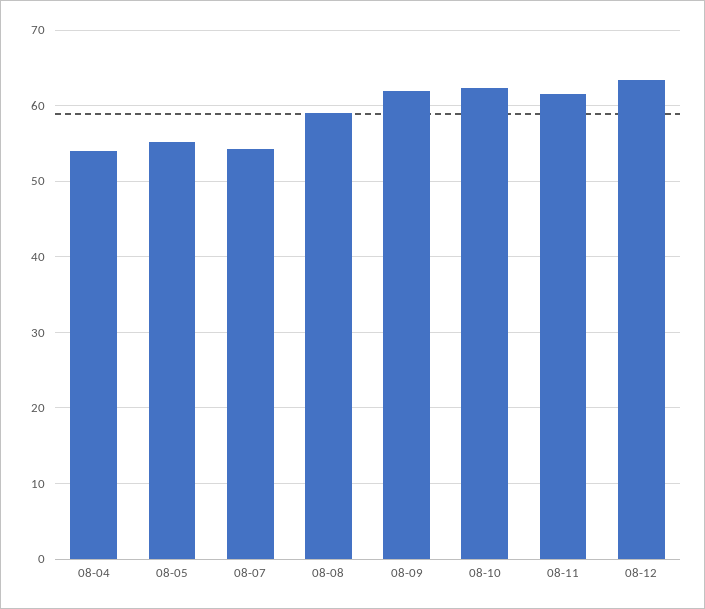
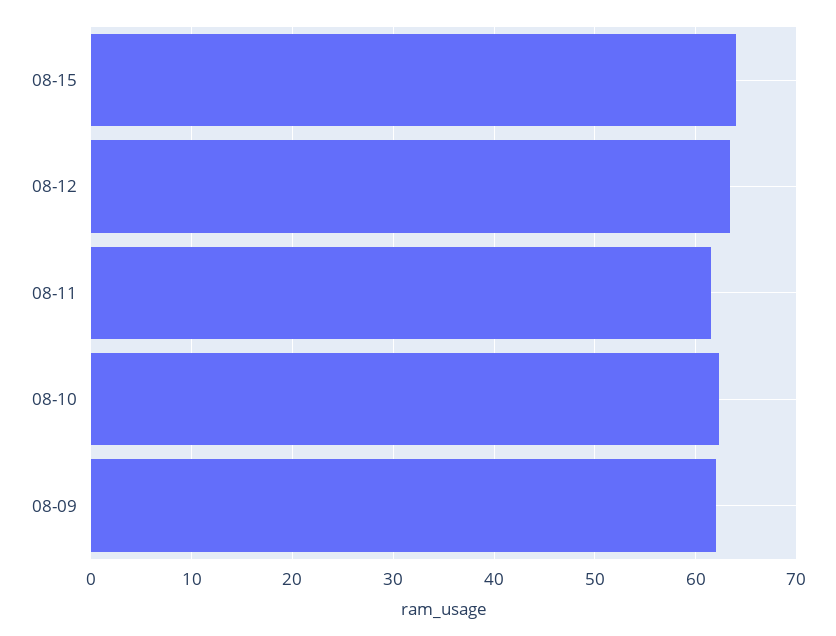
08-04: 54 -> none
08-05: 55 -> none
08-07: 54 -> none
08-08: 59 -> none
08-15: none -> 64

